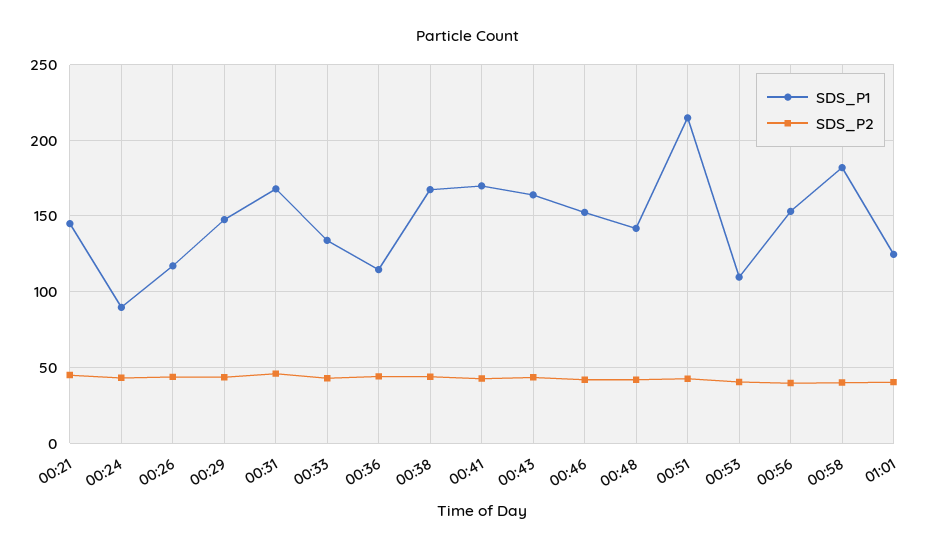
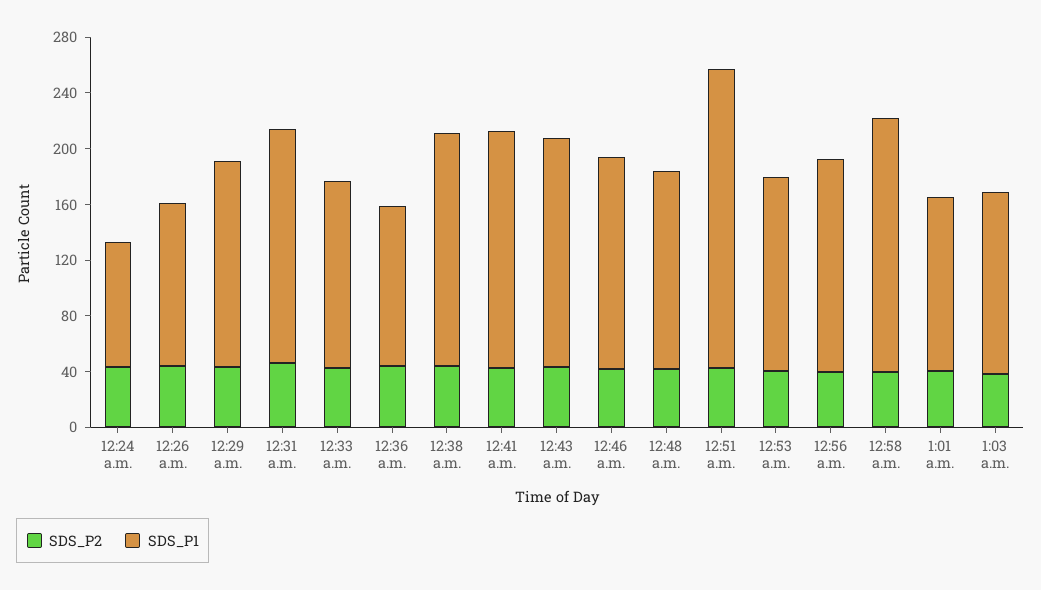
SDS_P1, 00:21: 145 -> none
SDS_P2, 00:21: 45 -> none
SDS_P1, 00:53: 110 -> 140
SDS_P2, 1:03 a.m.: none -> 40
SDS_P1, 1:03 a.m.: none -> 130

